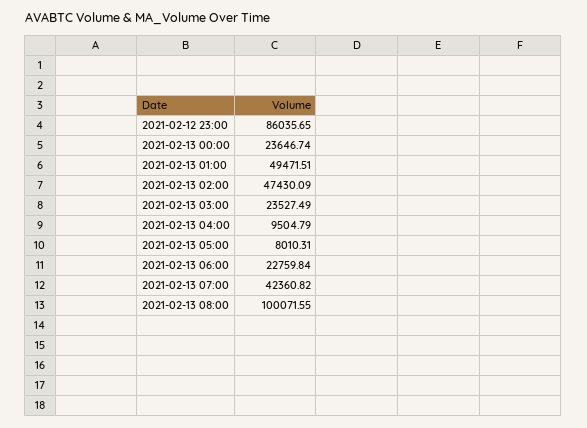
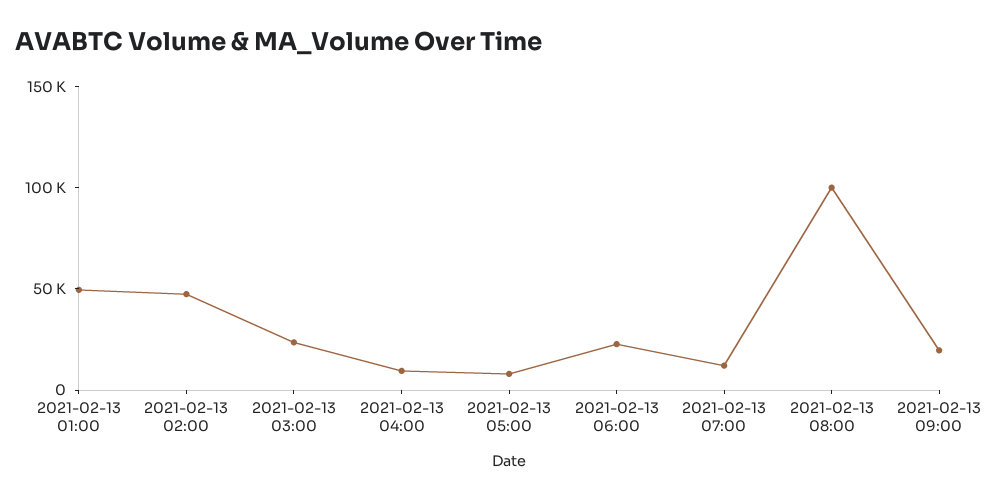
2021-02-12 23:00: 86035.65 -> none
2021-02-13 00:00: 23646.74 -> none
2021-02-13 07:00: 42360.82 -> 10000
2021-02-13 09:00: none -> 20000

